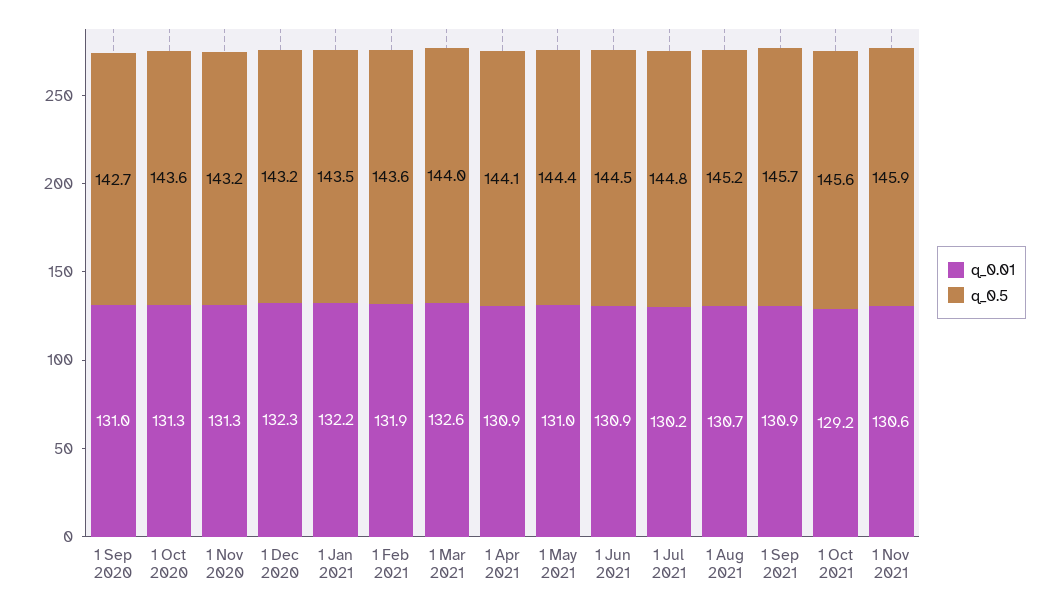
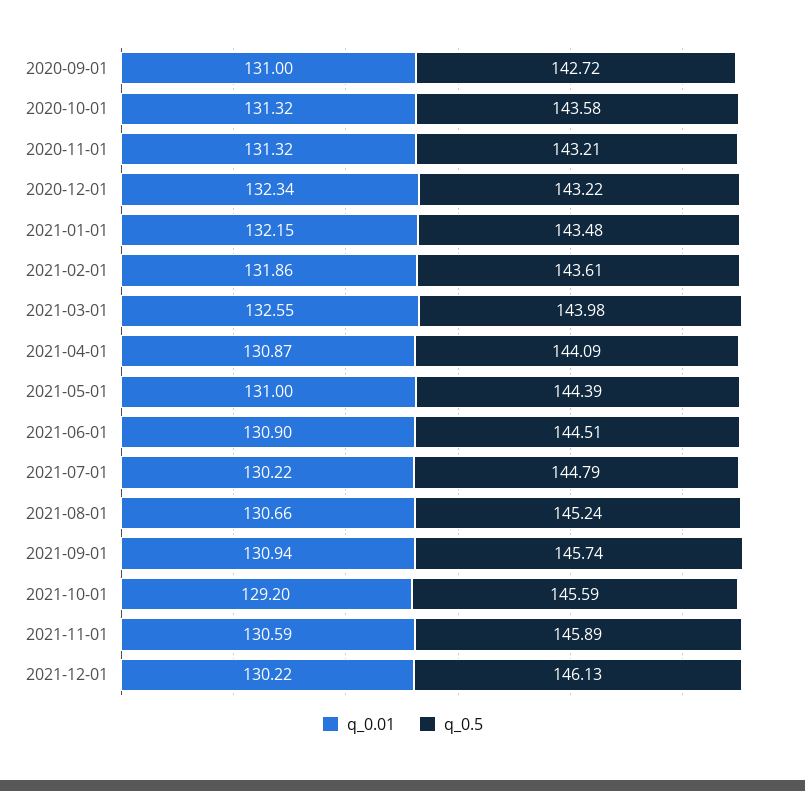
q_0.01, 2021-12-01: none -> 130.22
q_0.5, 2021-12-01: none -> 146.13

